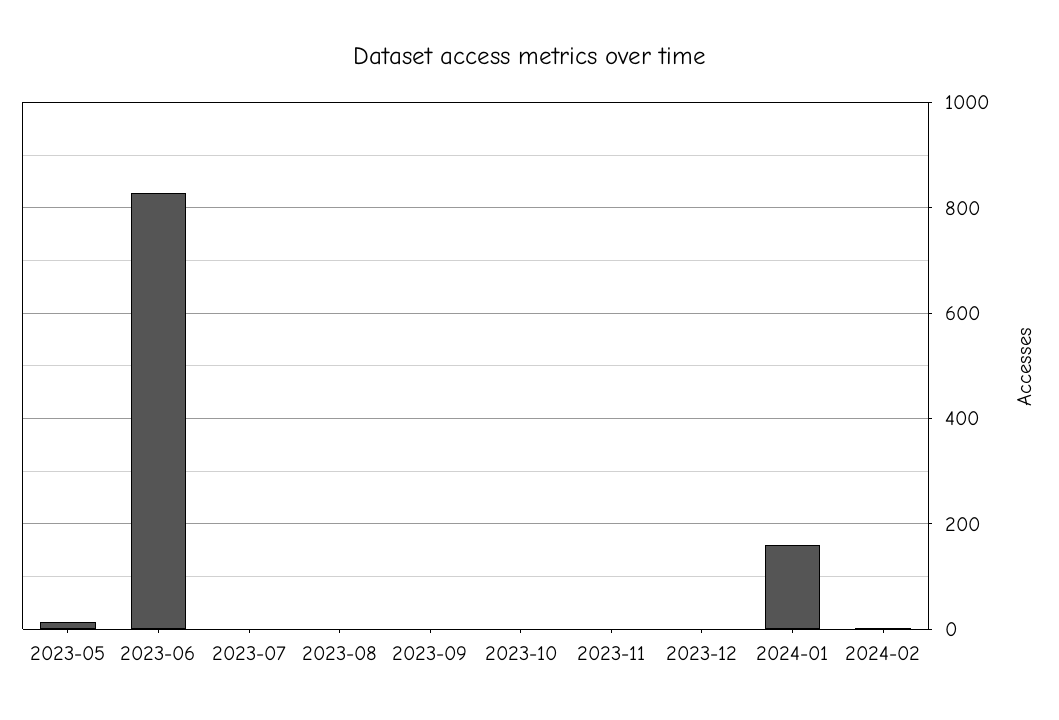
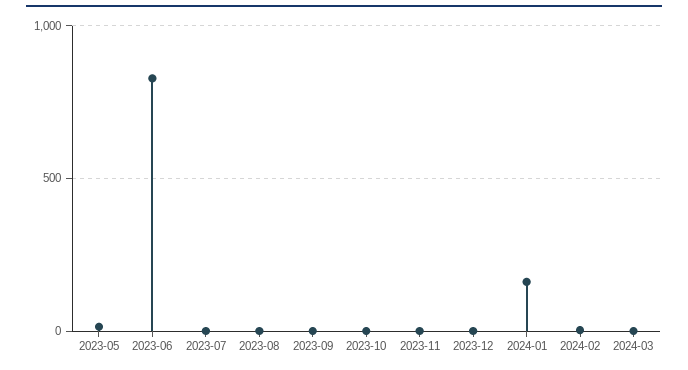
2024-03: none -> 0

